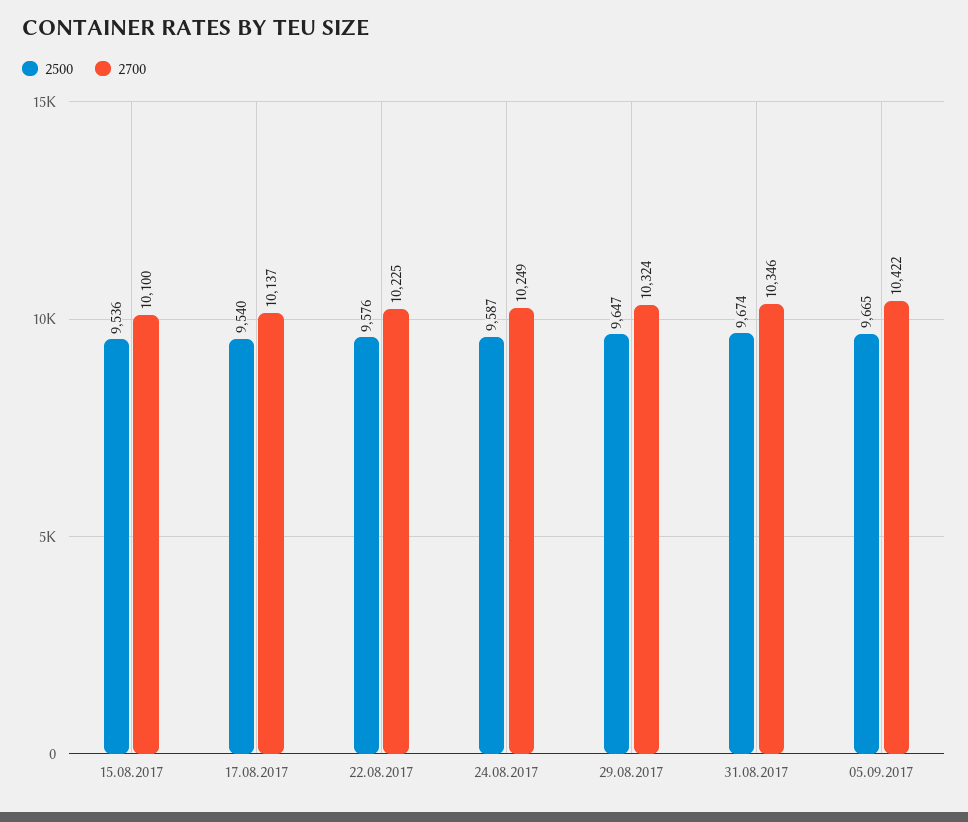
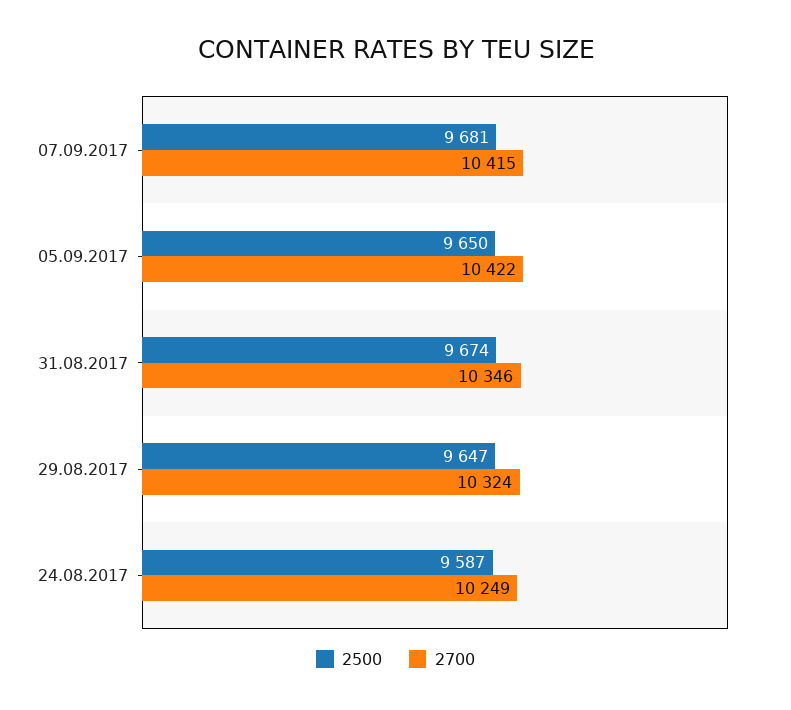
2500, 15.08.2017: 9536 -> none
2700, 15.08.2017: 10100 -> none
2500, 17.08.2017: 9540 -> none
2700, 17.08.2017: 10137 -> none
2500, 22.08.2017: 9576 -> none
2700, 22.08.2017: 10225 -> none
2500, 05.09.2017: 9665 -> 9650
2500, 07.09.2017: none -> 9681
2700, 07.09.2017: none -> 10415

